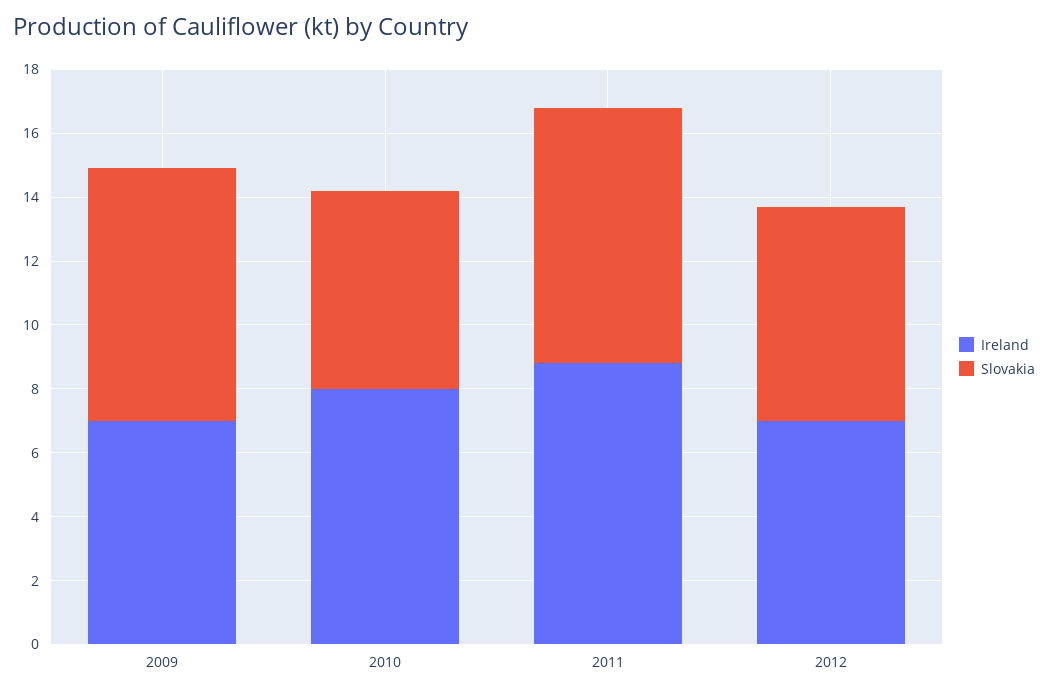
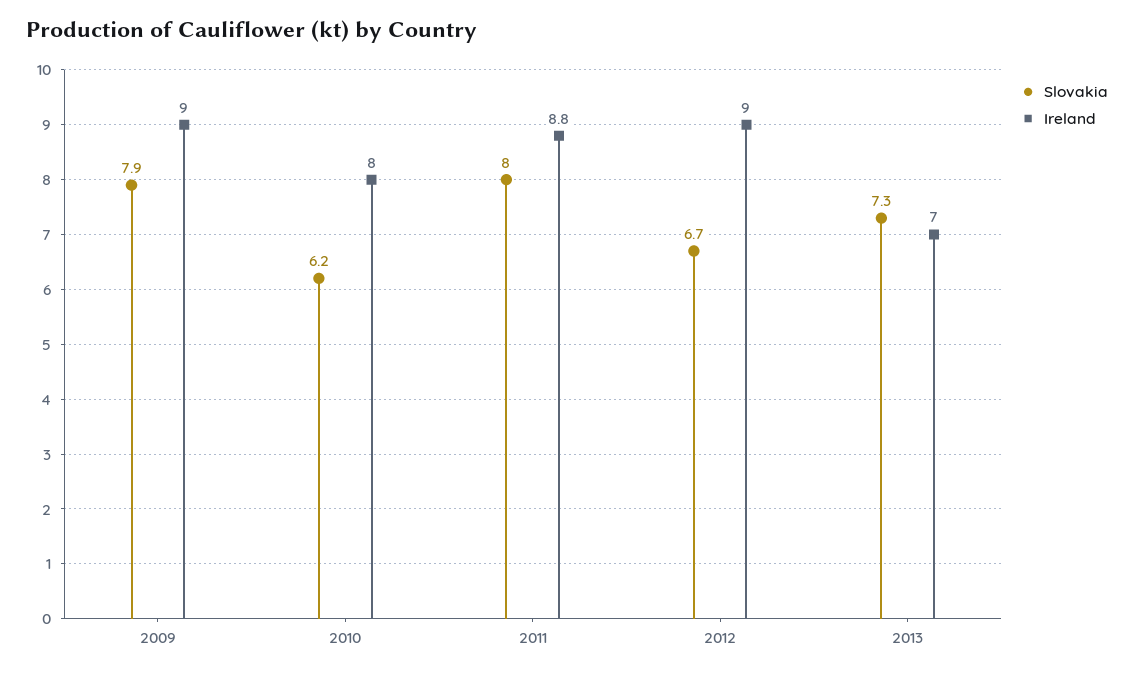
Ireland, 2009: 7 -> 9
Ireland, 2012: 7 -> 9
Slovakia, 2013: none -> 7.3
Ireland, 2013: none -> 7

